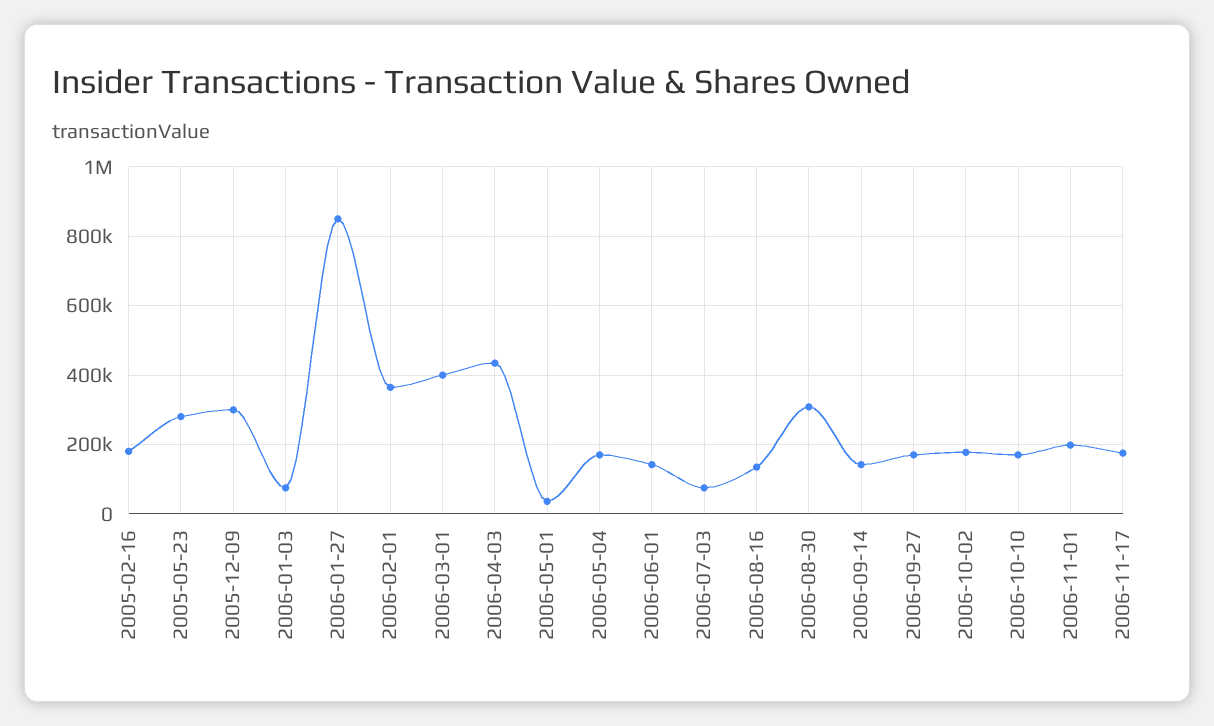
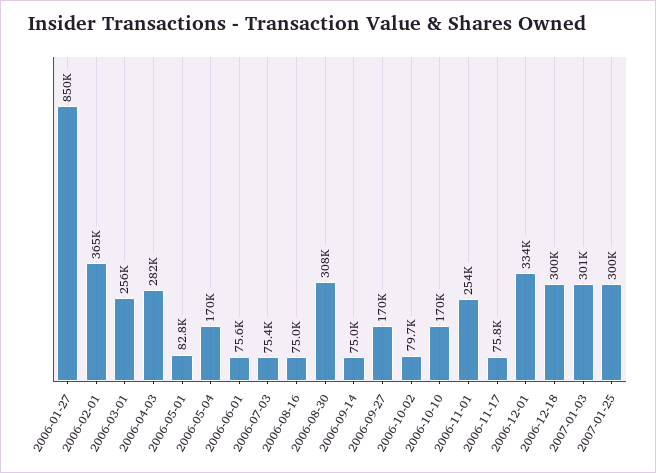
2005-02-16: 180000 -> none
2005-05-23: 280000 -> none
2005-12-09: 300000 -> none
2006-01-03: 80000 -> none
2006-03-01: 400000 -> 256000
2006-04-03: 440000 -> 282000
2006-05-01: 40000 -> 82800
2006-06-01: 140000 -> 75600
2006-08-16: 140000 -> 75000
2006-09-14: 140000 -> 75000
2006-10-02: 180000 -> 79700
2006-11-01: 200000 -> 254000
2006-11-17: 180000 -> 75800
2006-12-01: none -> 334000
2006-12-18: none -> 300000
2007-01-03: none -> 301000
2007-01-25: none -> 300000

